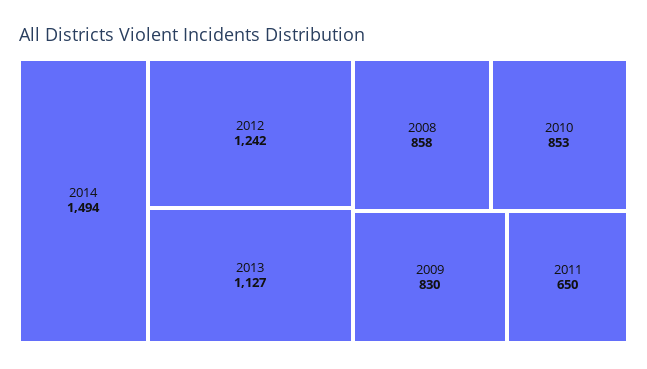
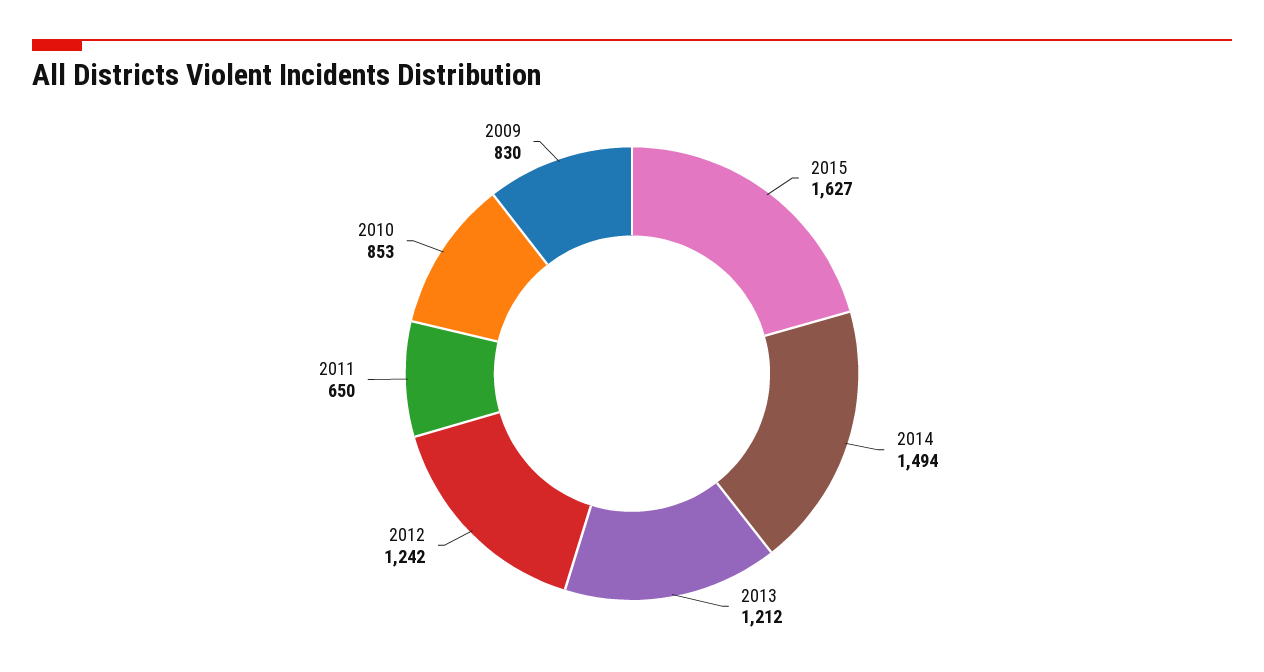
2013: 1127 -> 1212
2008: 858 -> none
2015: none -> 1627

